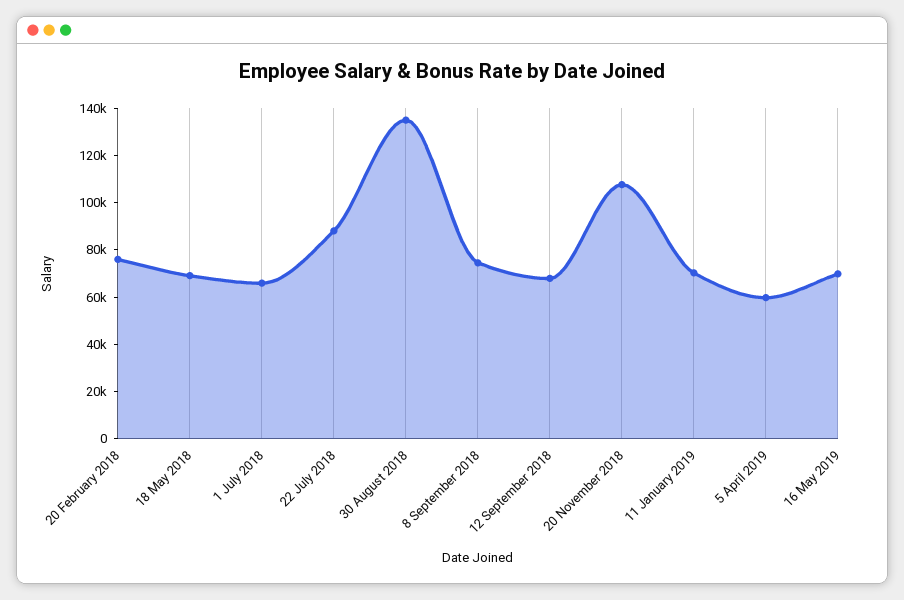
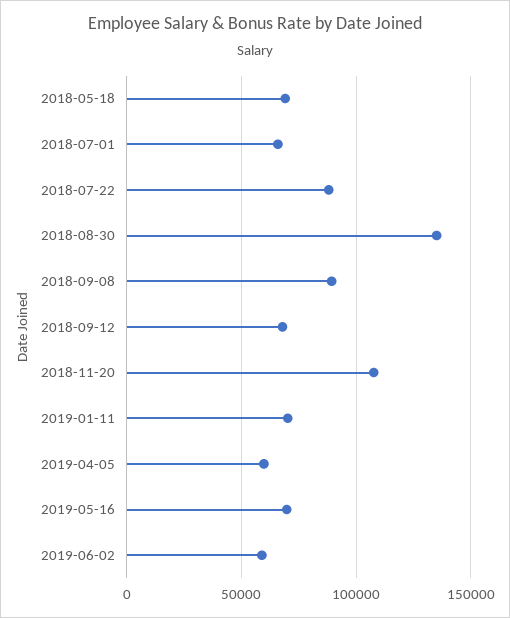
20 February 2018: 75000 -> none
8 September 2018: 75000 -> 90000
2019-06-02: none -> 60000

